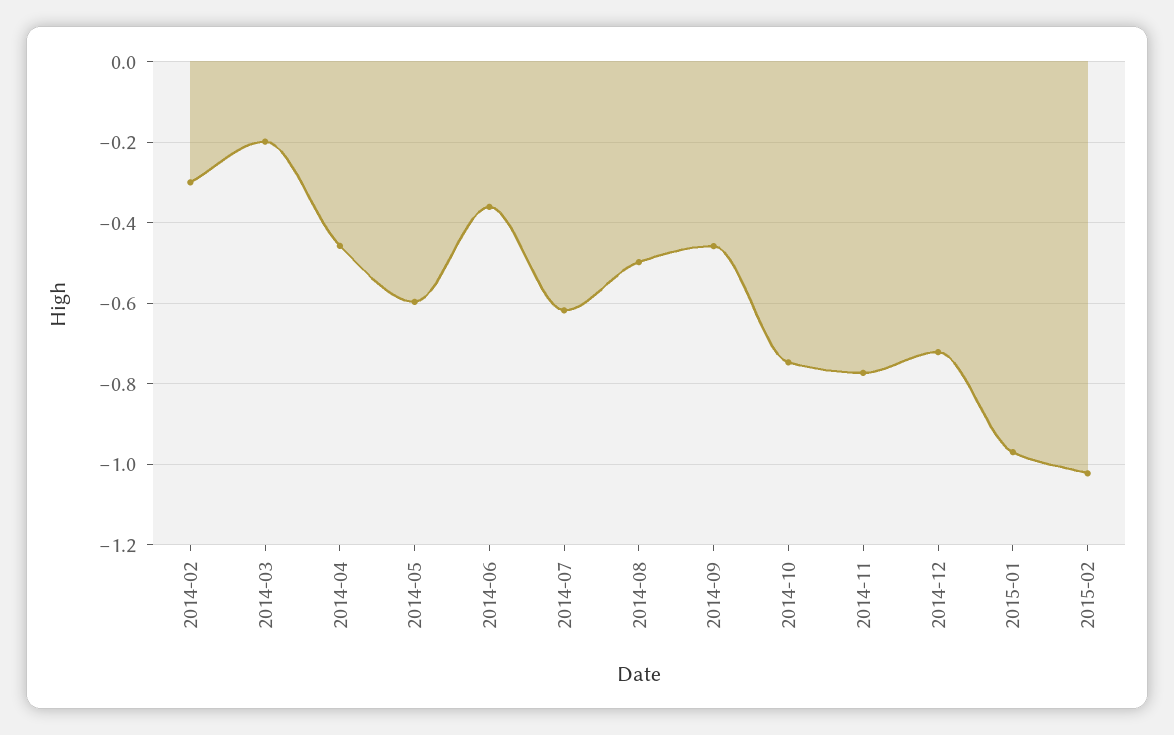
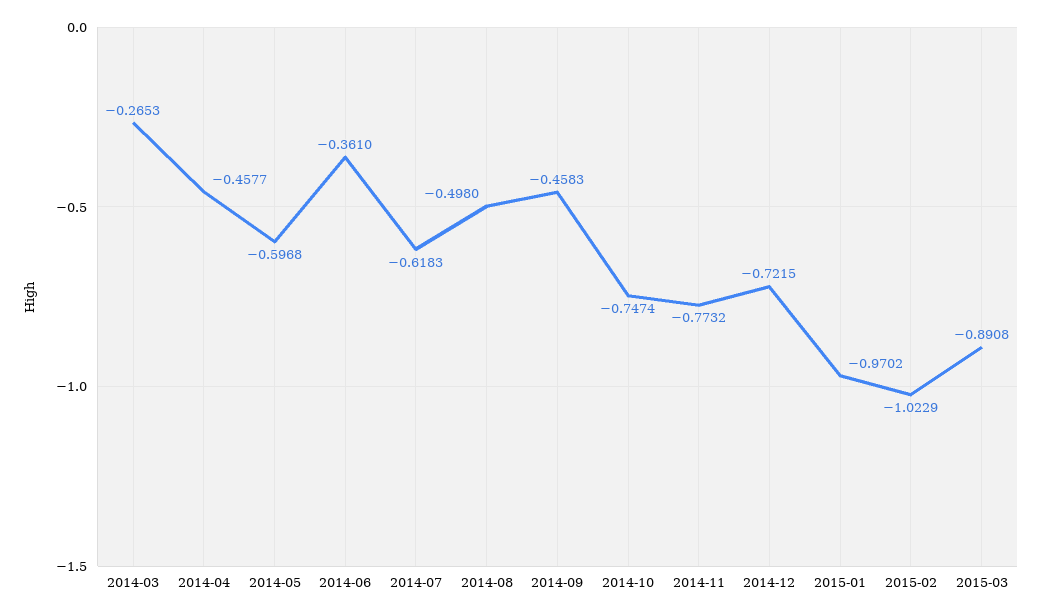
2014-02: -0.3 -> none
2014-03: -0.2 -> -0.2653
2015-03: none -> -0.8908

